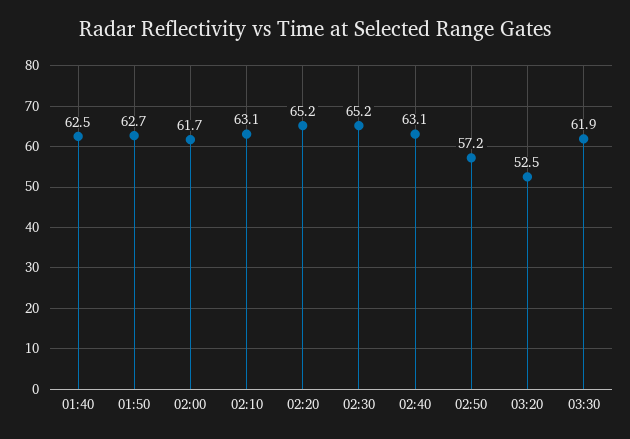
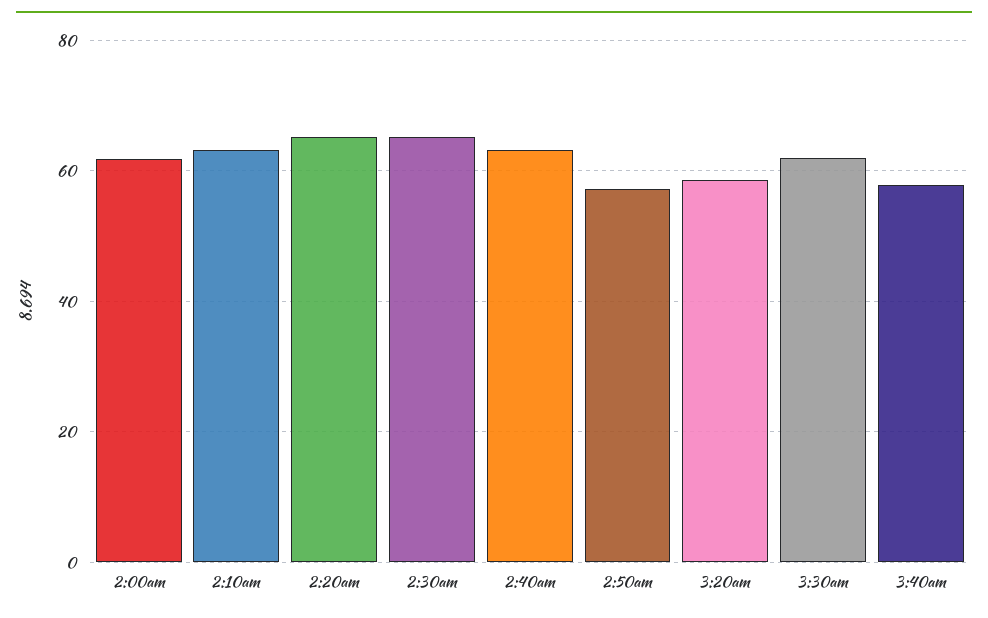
01:40: 62.5 -> none
01:50: 62.7 -> none
03:20: 52.5 -> 58
3:40am: none -> 58

